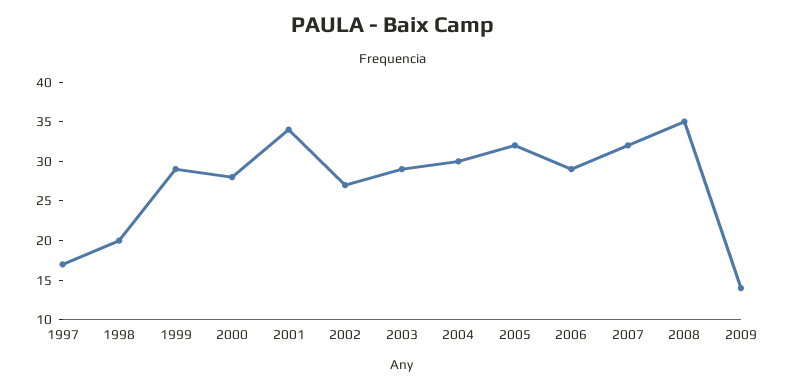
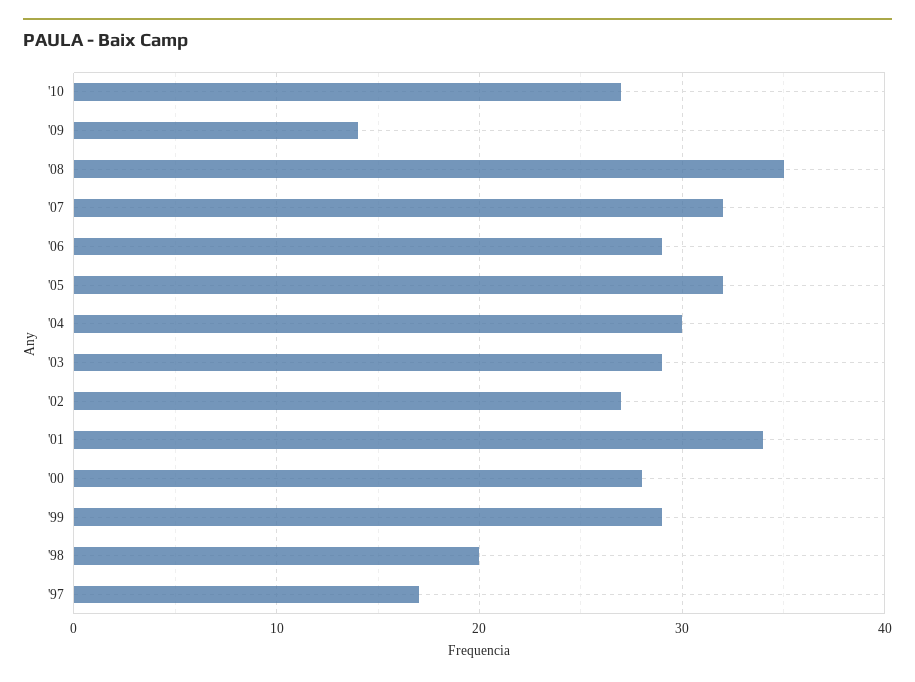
'10: none -> 27

